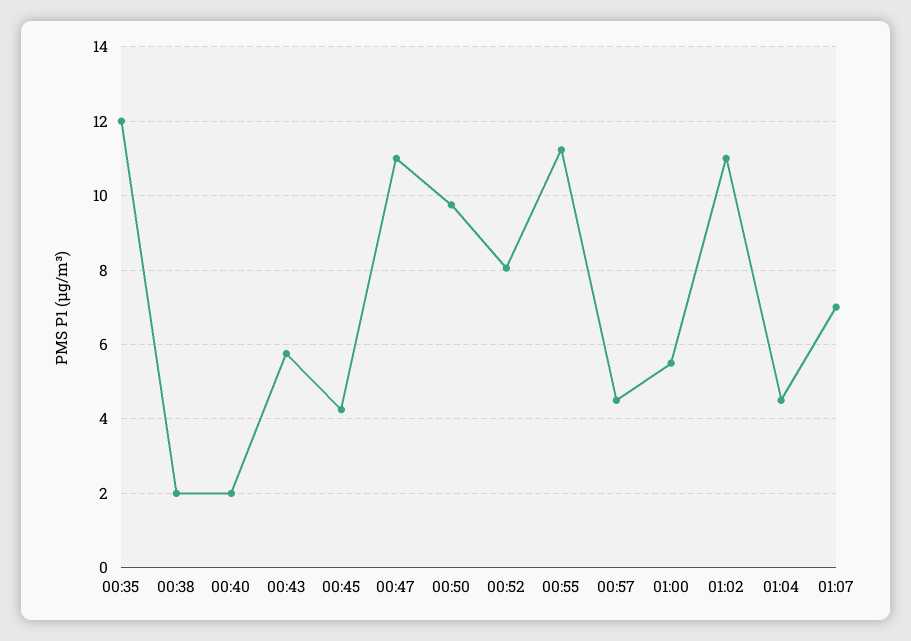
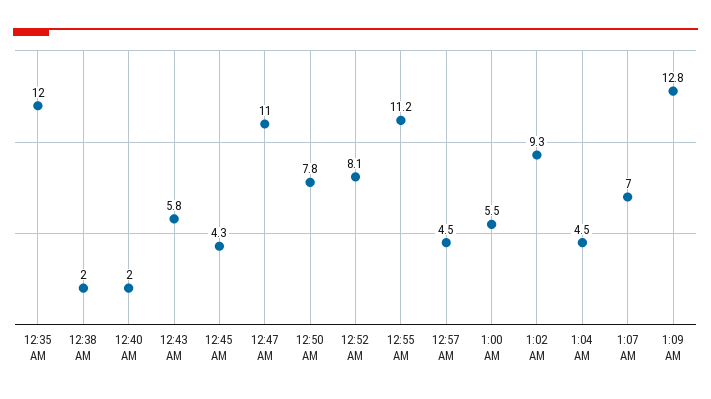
00:50: 9.8 -> 7.8
01:02: 11 -> 9.3
1:09 AM: none -> 12.8

